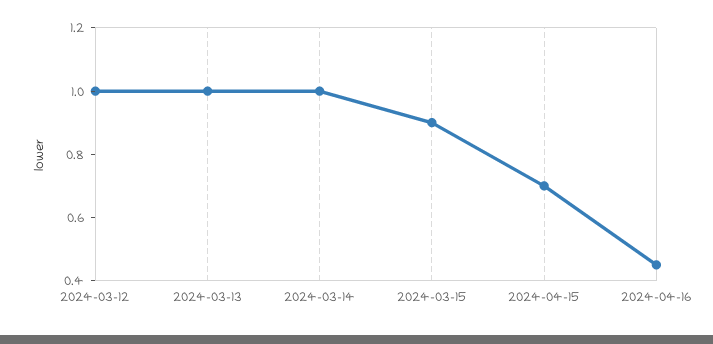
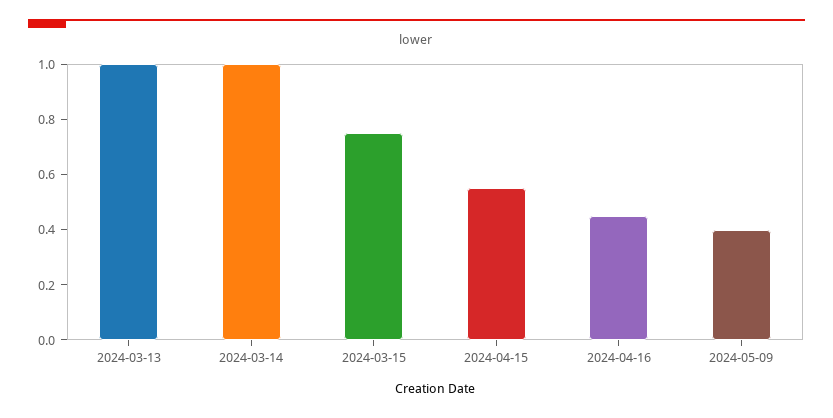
2024-03-12: 1 -> none
2024-03-15: 0.9 -> 0.75
2024-04-15: 0.7 -> 0.55
2024-05-09: none -> 0.4

